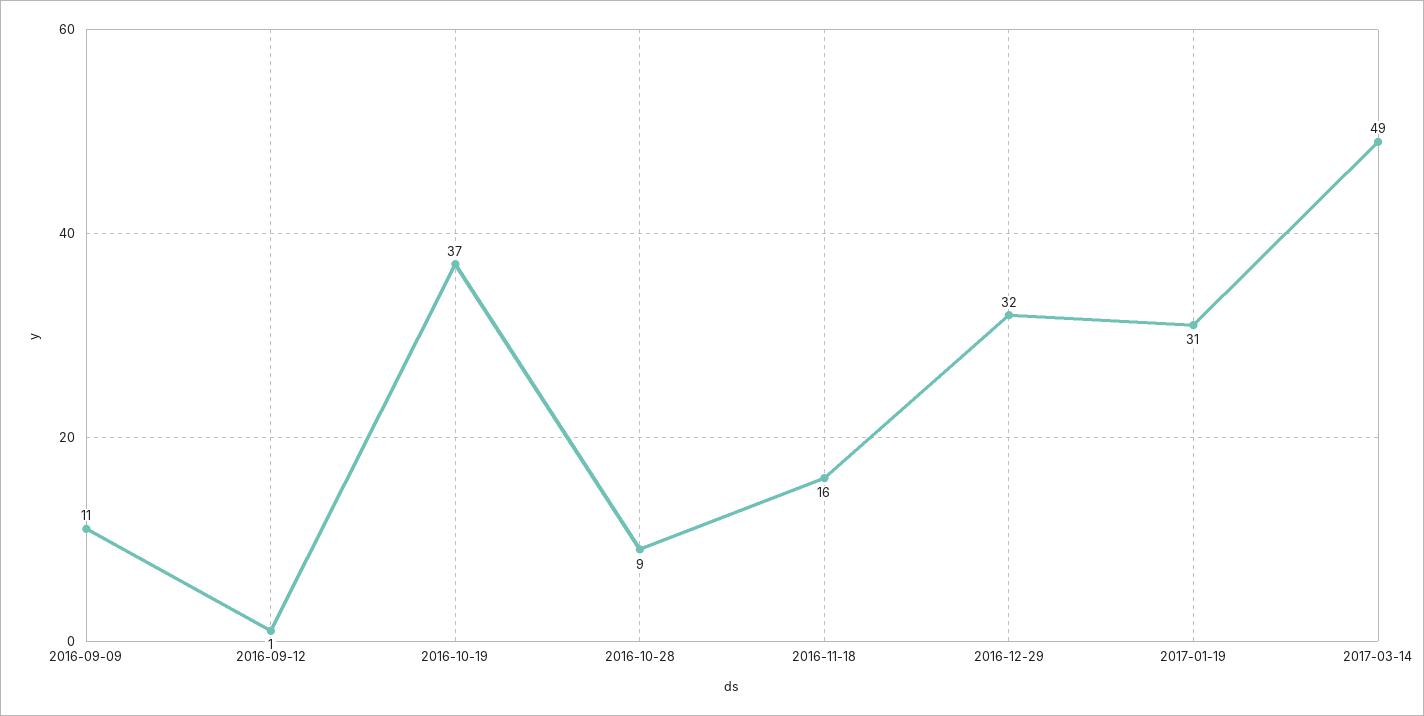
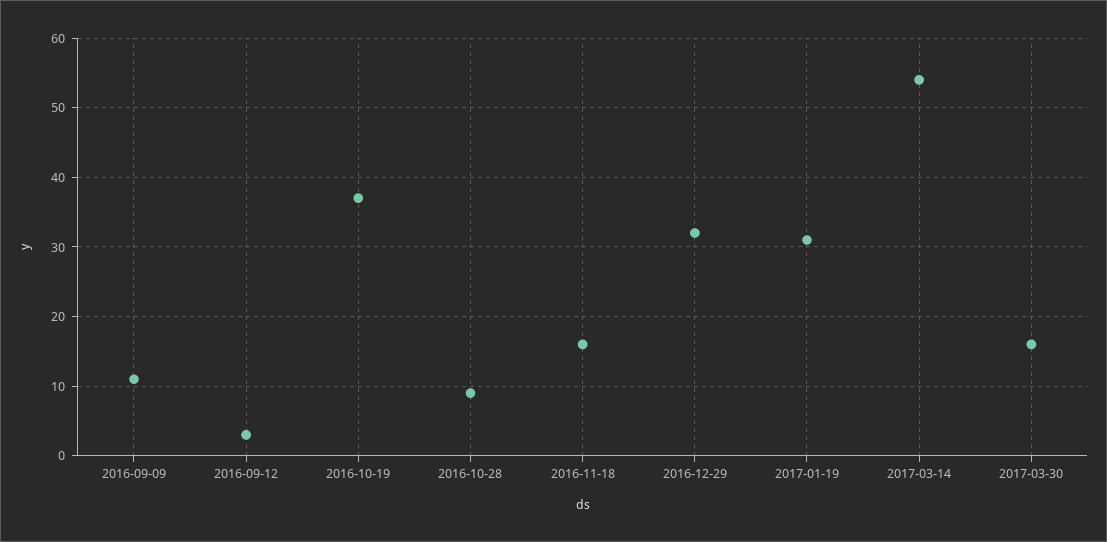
2016-09-12: 1 -> 3
2017-03-14: 49 -> 54
2017-03-30: none -> 16

